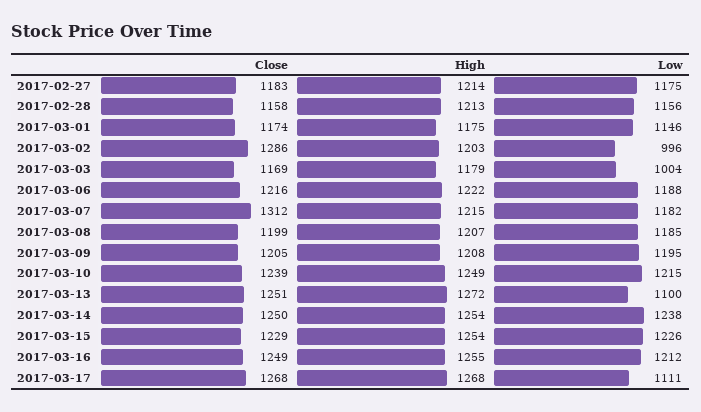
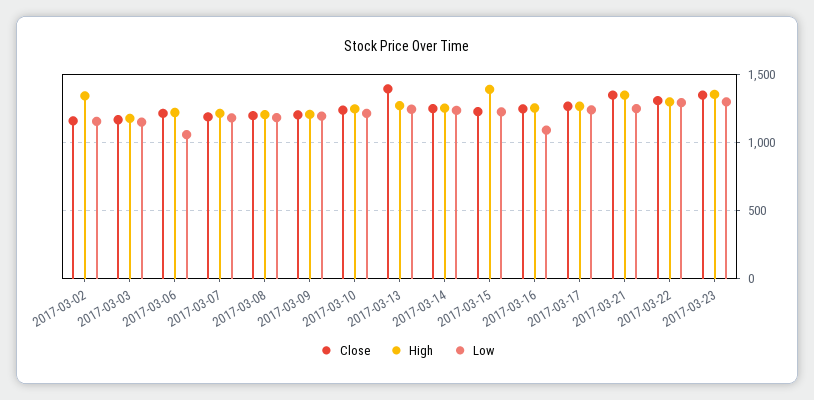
Close, 2017-02-27: 1183 -> none
High, 2017-02-27: 1214 -> none
Low, 2017-02-27: 1175 -> none
Close, 2017-02-28: 1158 -> none
High, 2017-02-28: 1213 -> none
Low, 2017-02-28: 1156 -> none
Close, 2017-03-01: 1174 -> none
High, 2017-03-01: 1175 -> none
Low, 2017-03-01: 1146 -> none
Close, 2017-03-02: 1286 -> 1150
High, 2017-03-02: 1203 -> 1350
Low, 2017-03-02: 996 -> 1150
Low, 2017-03-03: 1004 -> 1150
Low, 2017-03-06: 1188 -> 1050
Close, 2017-03-07: 1312 -> 1200
Close, 2017-03-13: 1251 -> 1400
Low, 2017-03-13: 1100 -> 1250
High, 2017-03-15: 1254 -> 1400
Low, 2017-03-16: 1212 -> 1100
Low, 2017-03-17: 1111 -> 1250
Close, 2017-03-21: none -> 1350
High, 2017-03-21: none -> 1350
Low, 2017-03-21: none -> 1250
Close, 2017-03-22: none -> 1300
High, 2017-03-22: none -> 1300
Low, 2017-03-22: none -> 1300
Close, 2017-03-23: none -> 1350
High, 2017-03-23: none -> 1350
Low, 2017-03-23: none -> 1300

